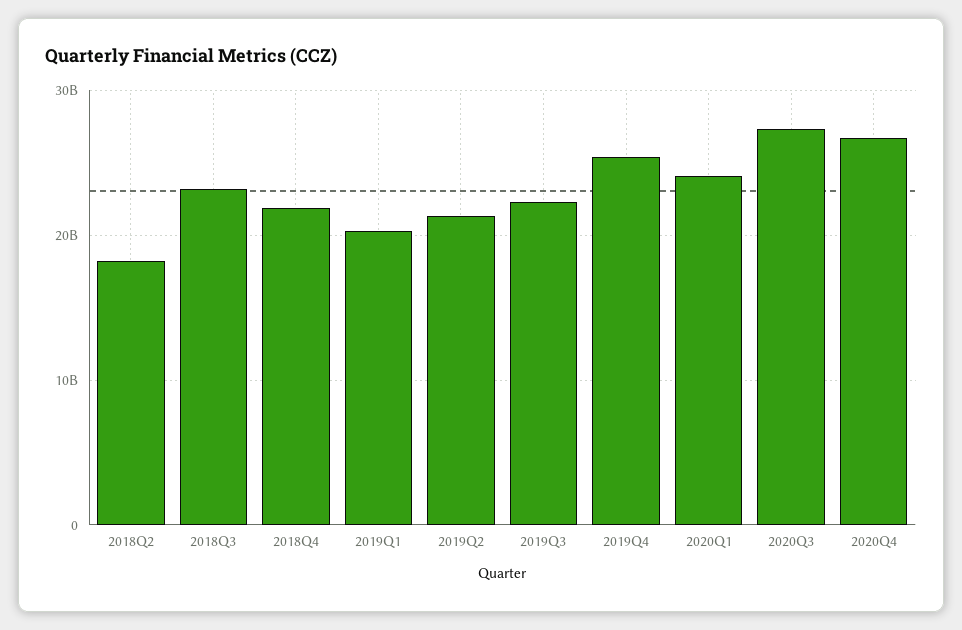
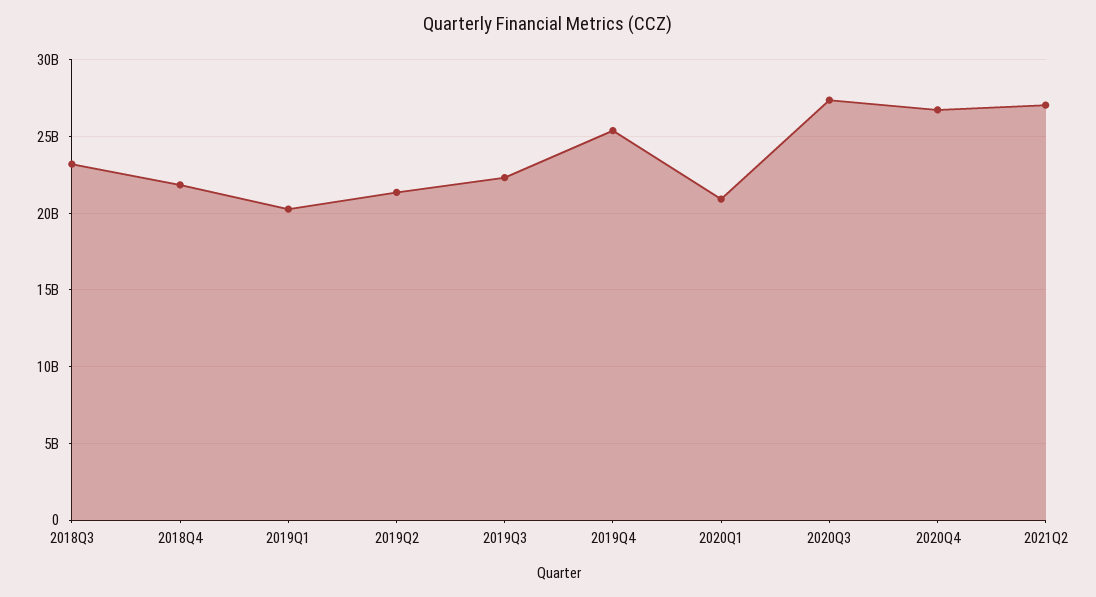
2018Q2: 18000000000 -> none
2020Q1: 24000000000 -> 21000000000
2021Q2: none -> 27000000000

